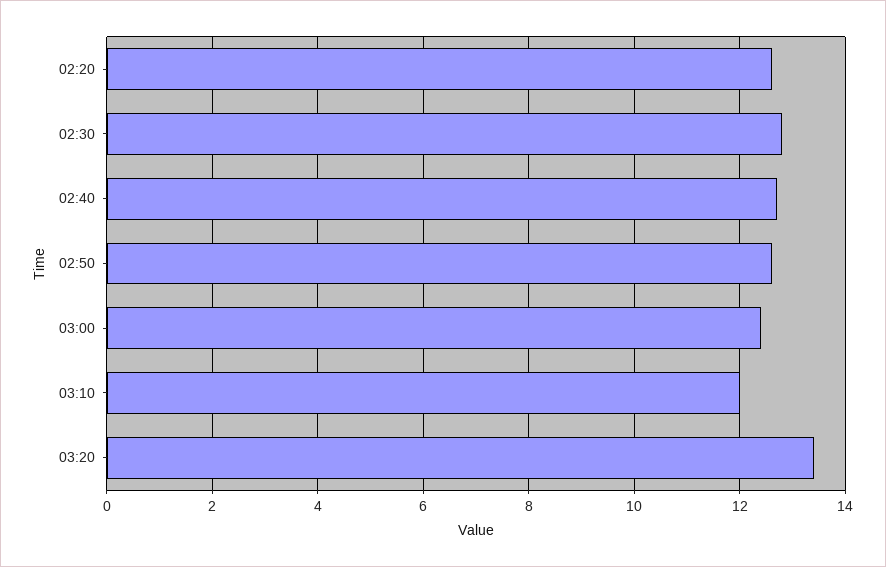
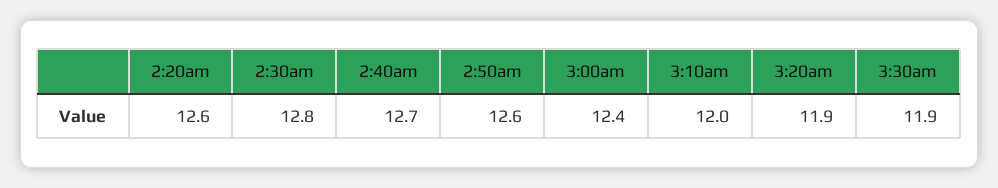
03:20: 13.5 -> 11.9
3:30am: none -> 11.9

